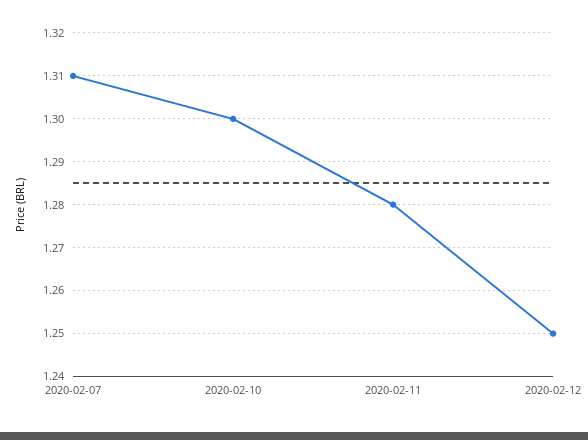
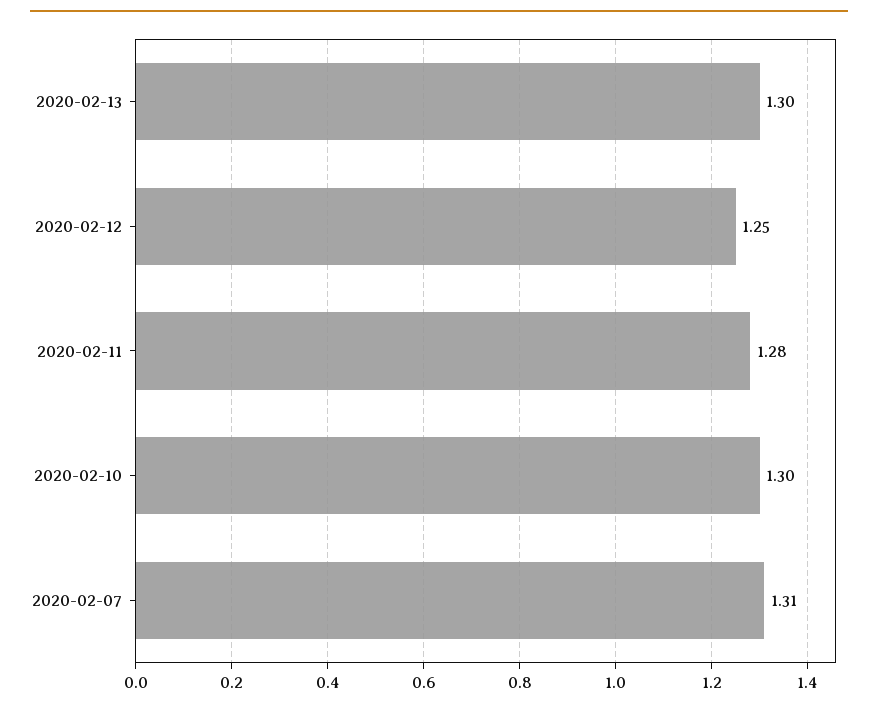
2020-02-13: none -> 1.3

